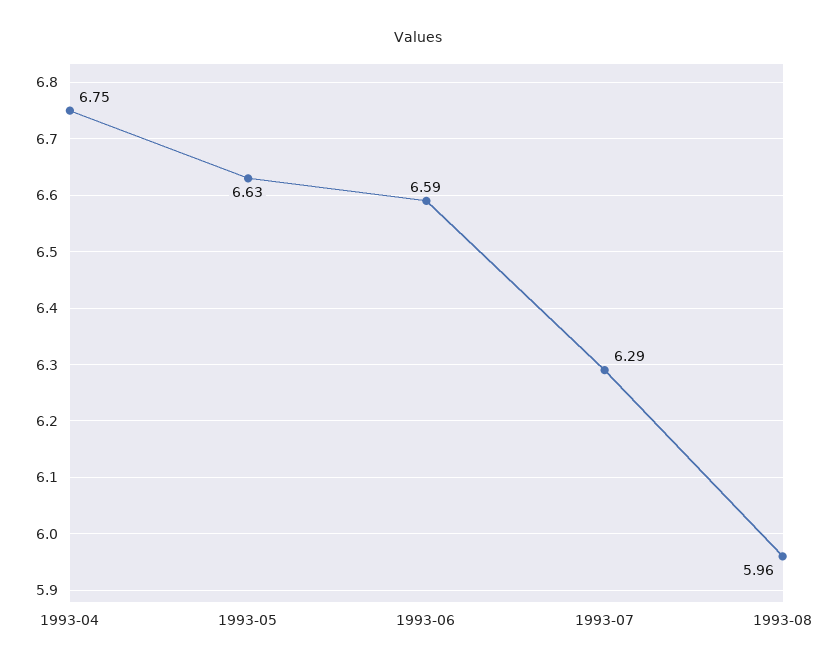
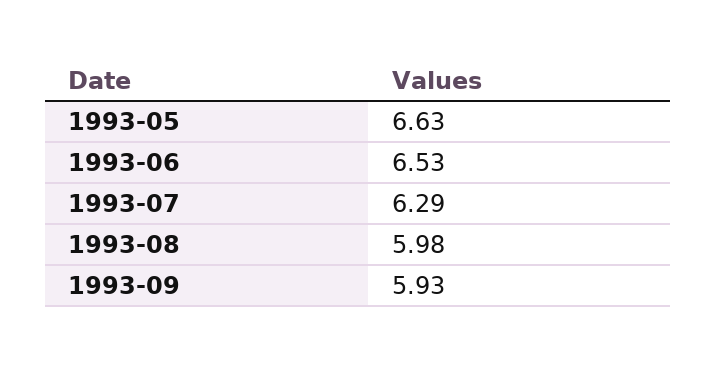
1993-04: 6.75 -> none
1993-06: 6.59 -> 6.53
1993-08: 5.96 -> 5.98
1993-09: none -> 5.93

